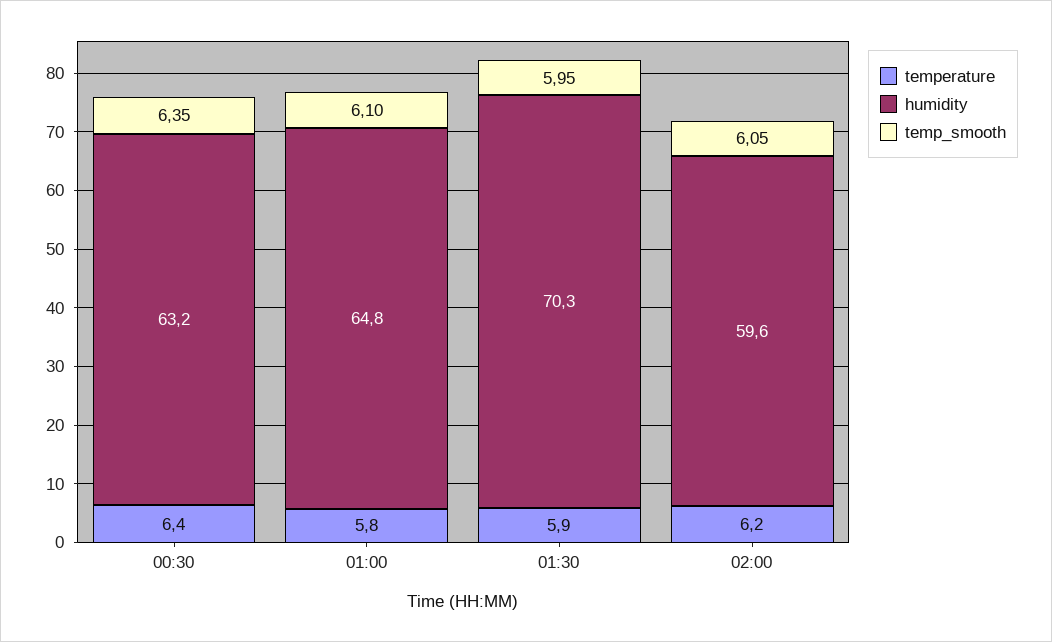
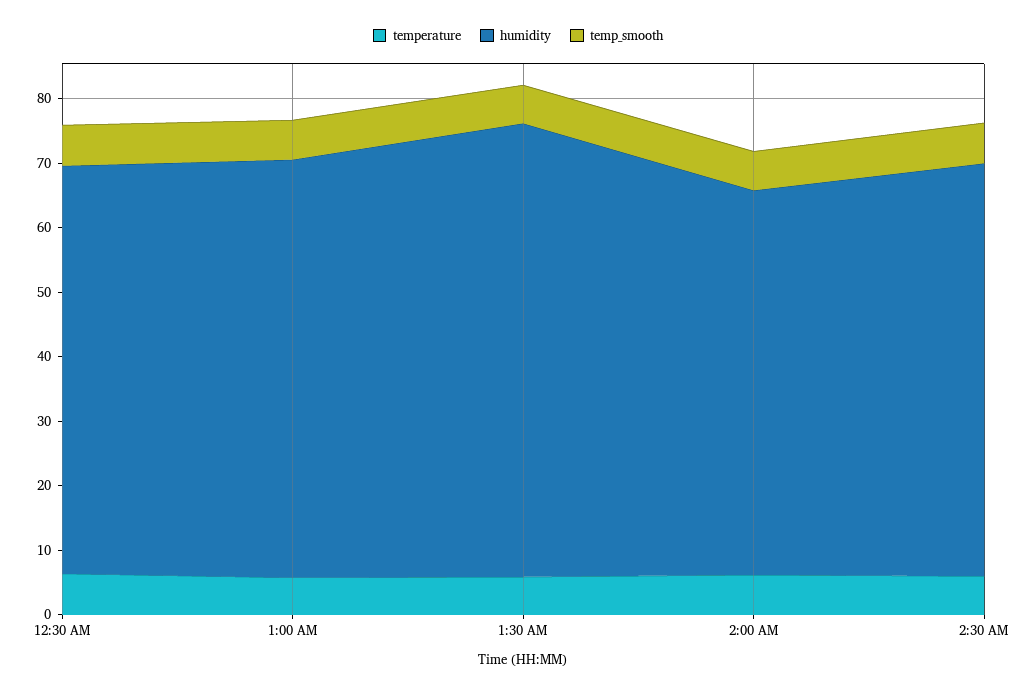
temperature, 2:30 AM: none -> 6
humidity, 2:30 AM: none -> 64
temp_smooth, 2:30 AM: none -> 6

